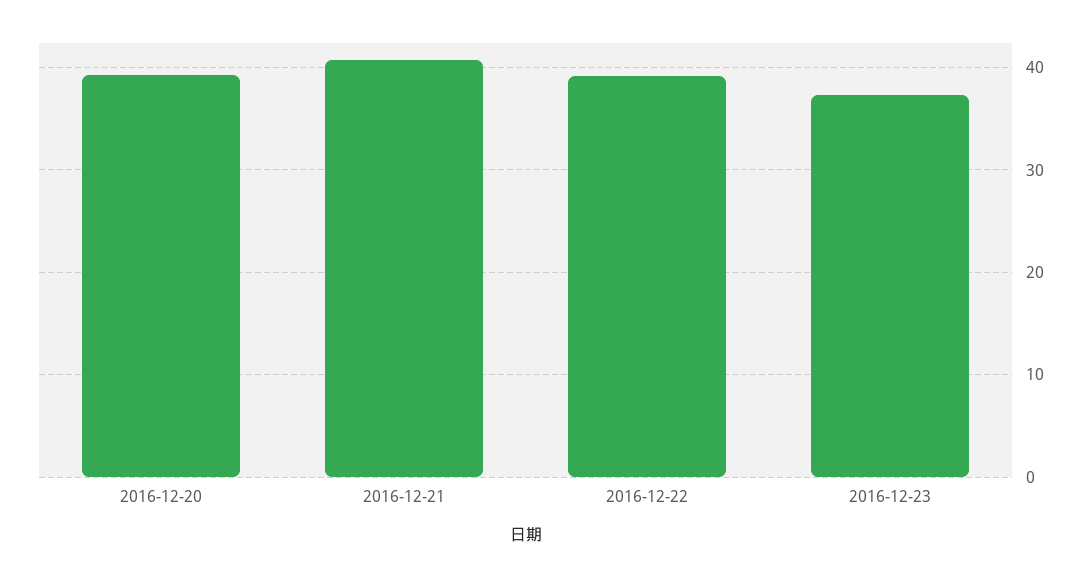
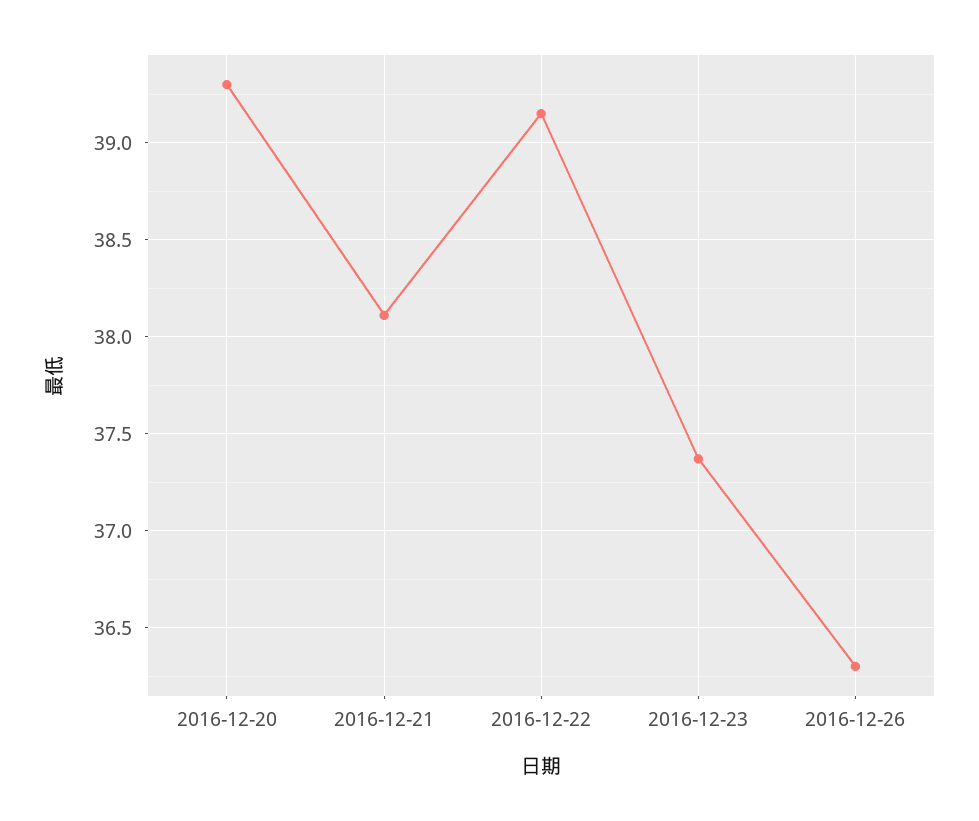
2016-12-21: 41 -> 38.1
2016-12-26: none -> 36.3

